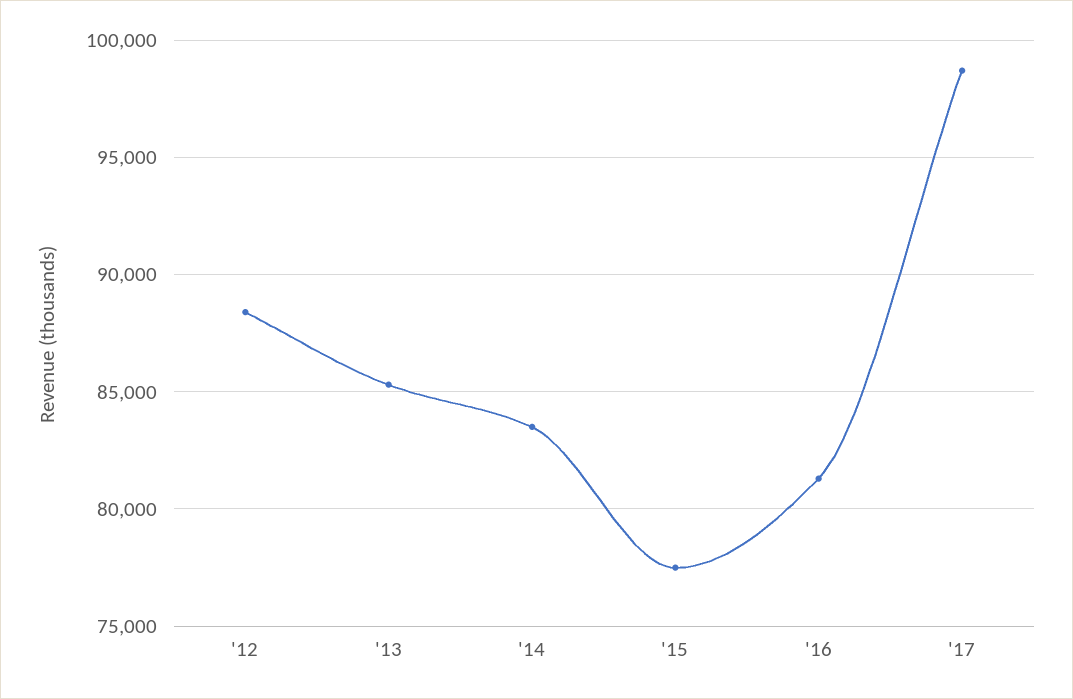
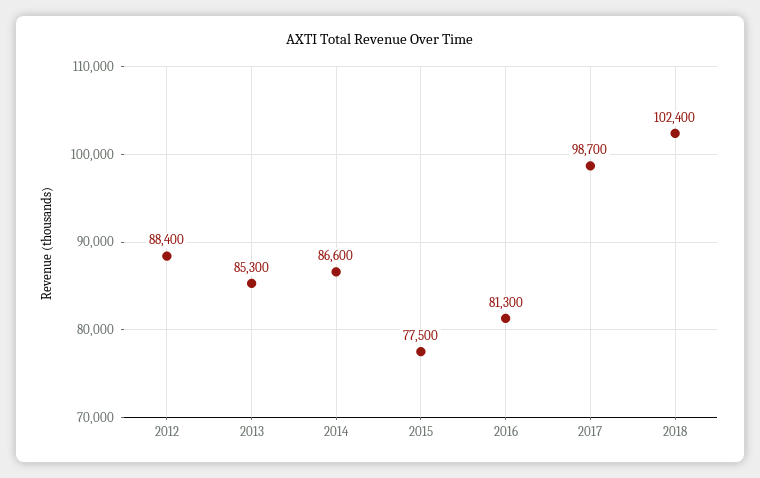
'14: 83500 -> 86600
2018: none -> 102400

